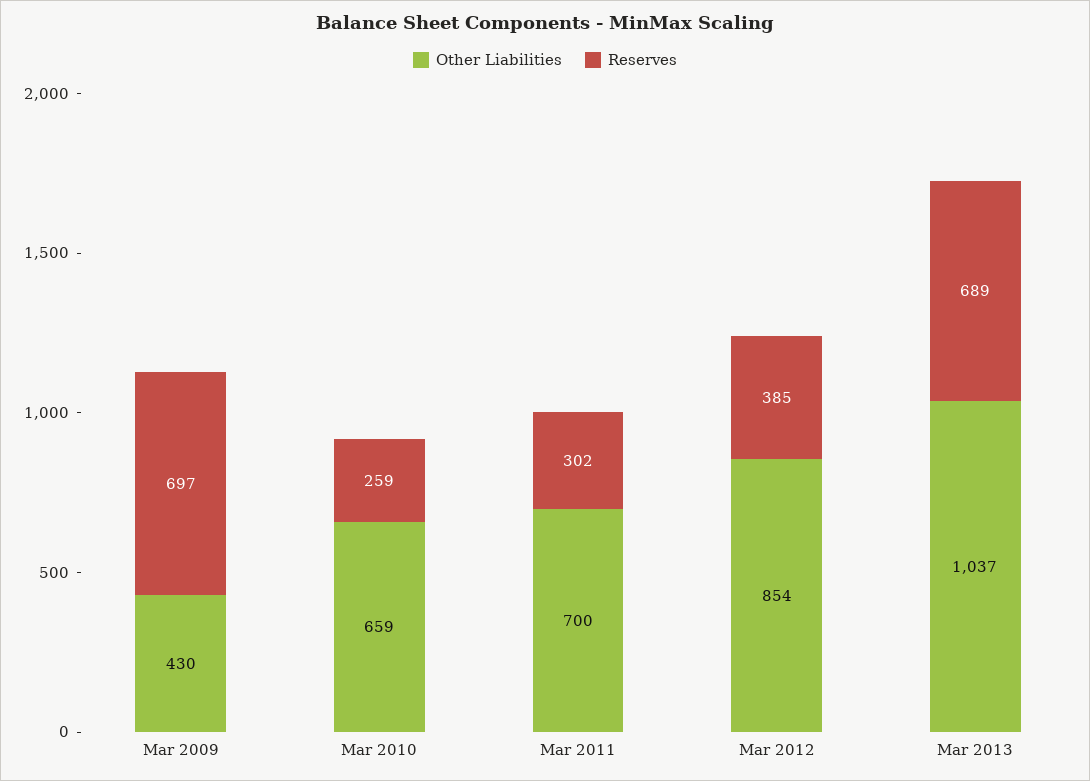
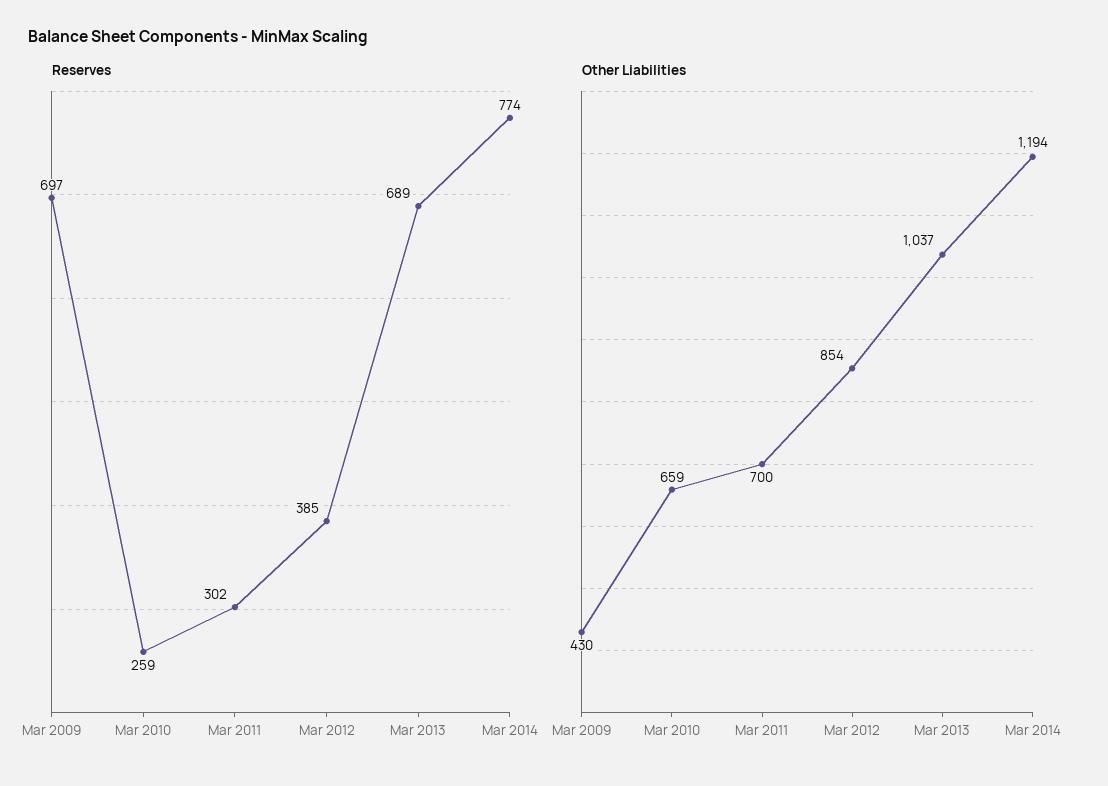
Reserves, Mar 2014: none -> 774
Other Liabilities, Mar 2014: none -> 1194

